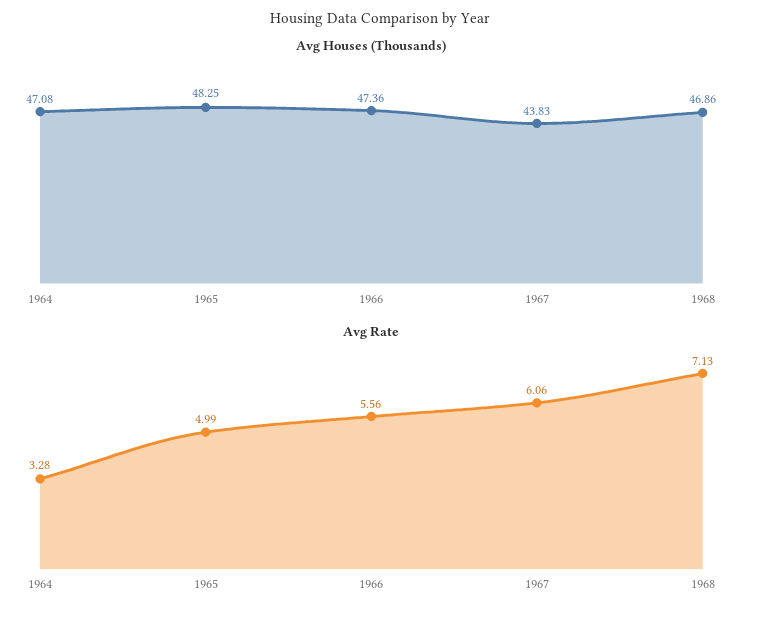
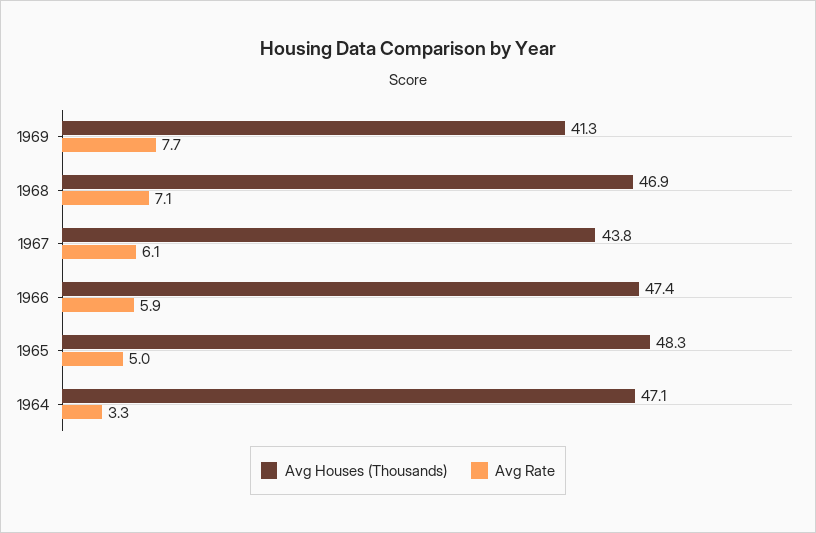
Avg Rate, 1966: 5.56 -> 5.9
Avg Houses (Thousands), 1969: none -> 41.3
Avg Rate, 1969: none -> 7.7

